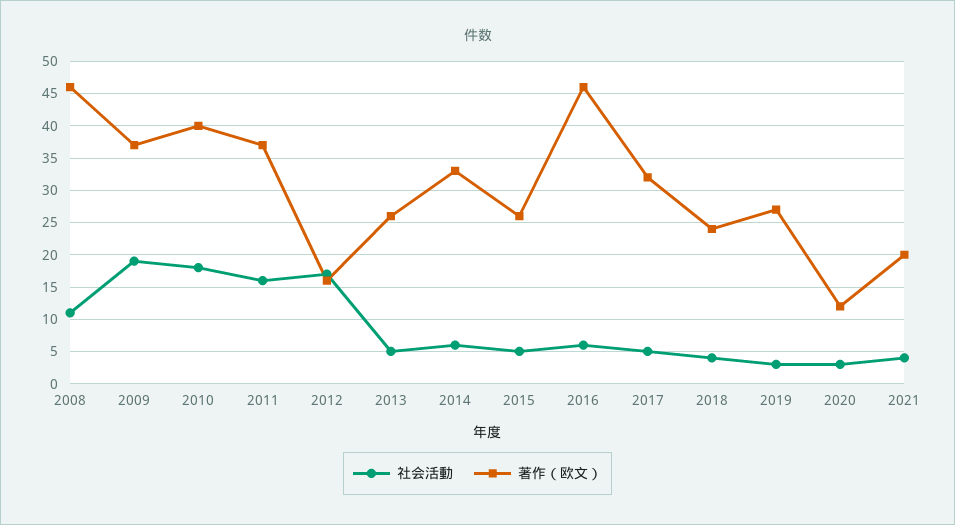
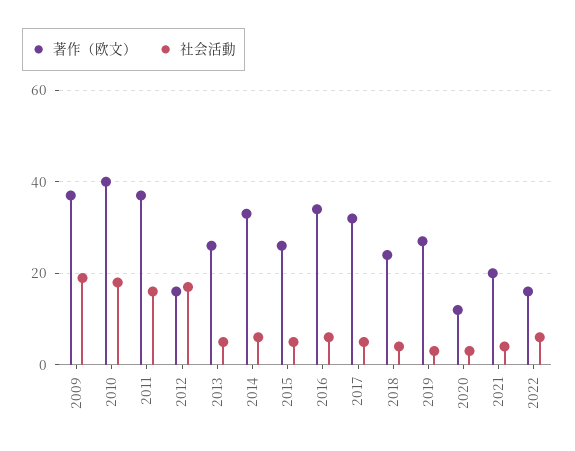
社会活動, 2008: 11 -> none
著作（欧文）, 2008: 46 -> none
著作（欧文）, 2016: 46 -> 35
著作（欧文）, 2022: none -> 15
社会活動, 2022: none -> 5

